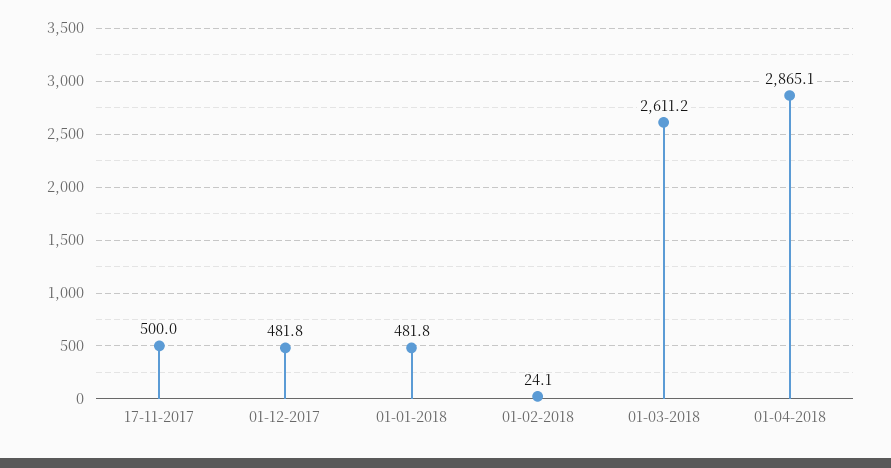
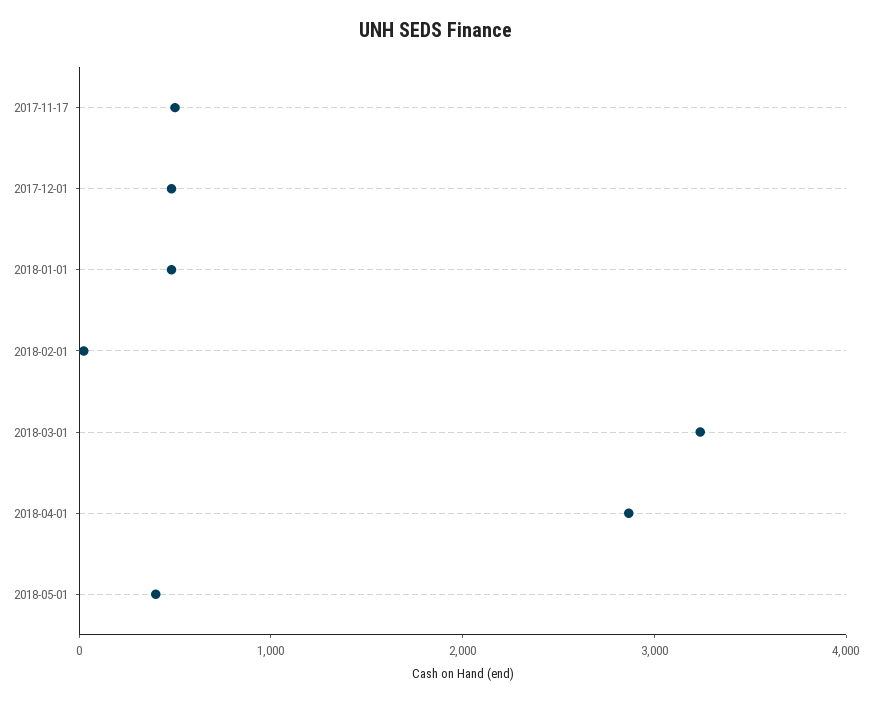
01-03-2018: 2611.2 -> 3200
2018-05-01: none -> 400

